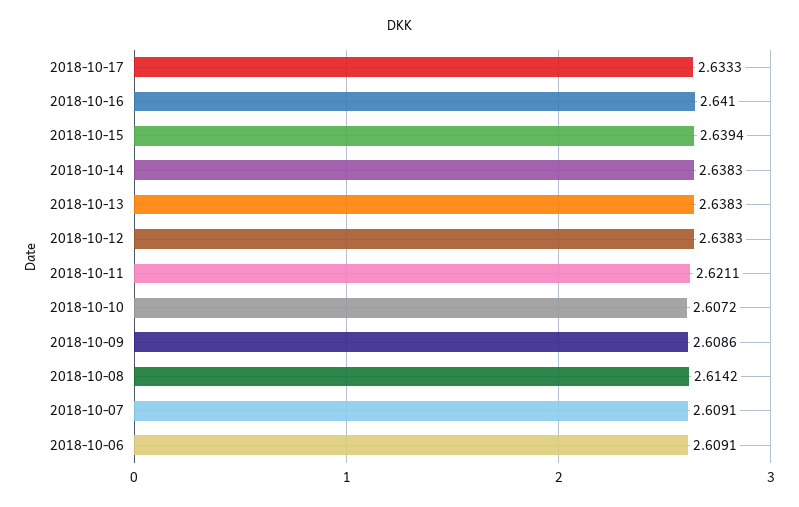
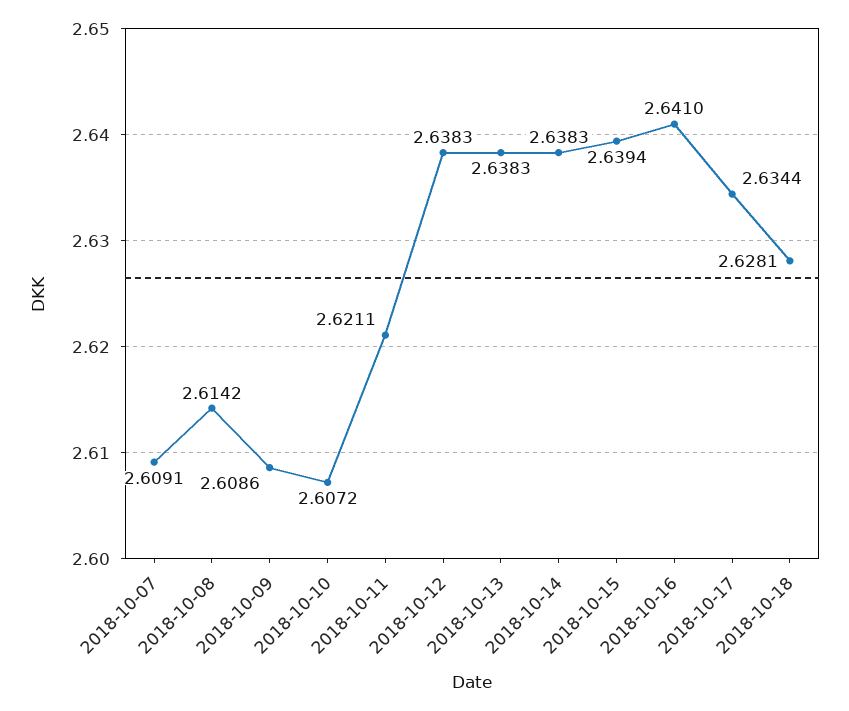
2018-10-17: 2.6333 -> 2.6344
2018-10-06: 2.6091 -> none
2018-10-18: none -> 2.6281

